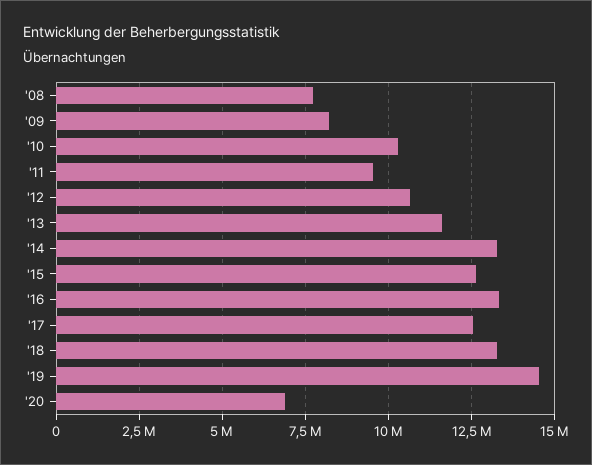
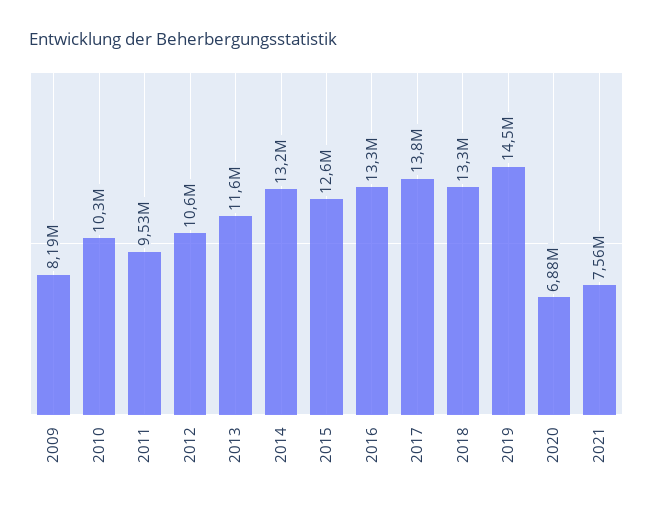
'08: 7750000 -> none
'17: 12500000 -> 13800000
2021: none -> 7560000

